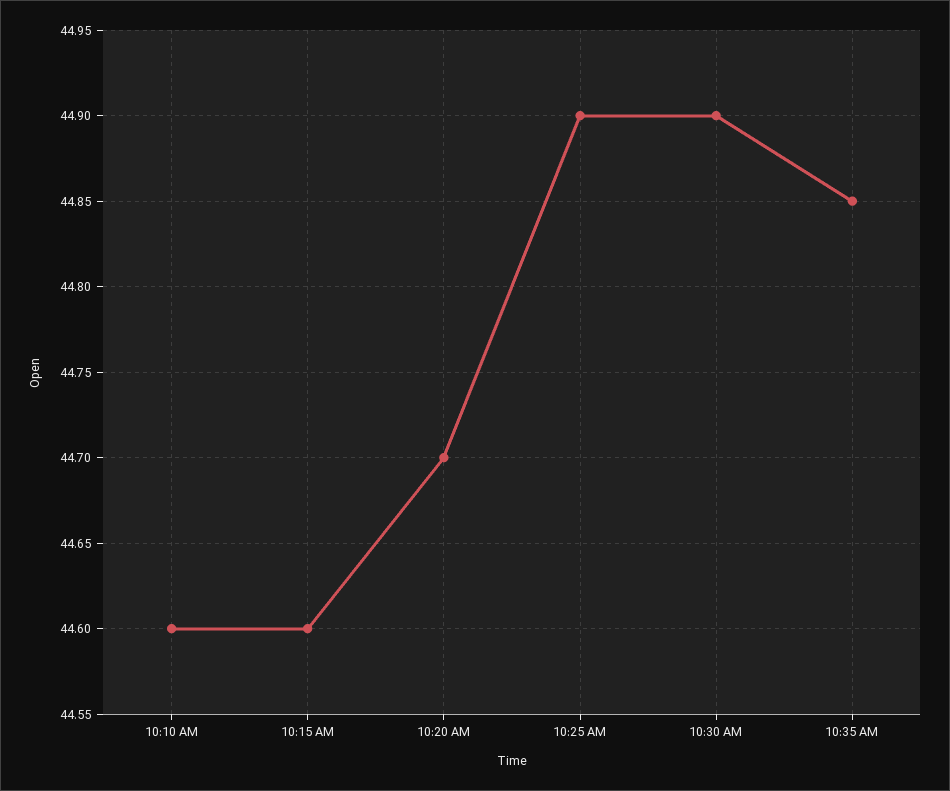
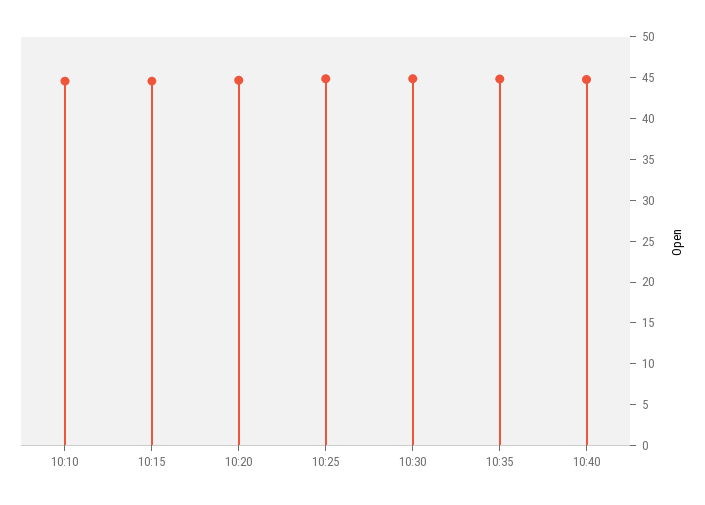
10:40: none -> 45

